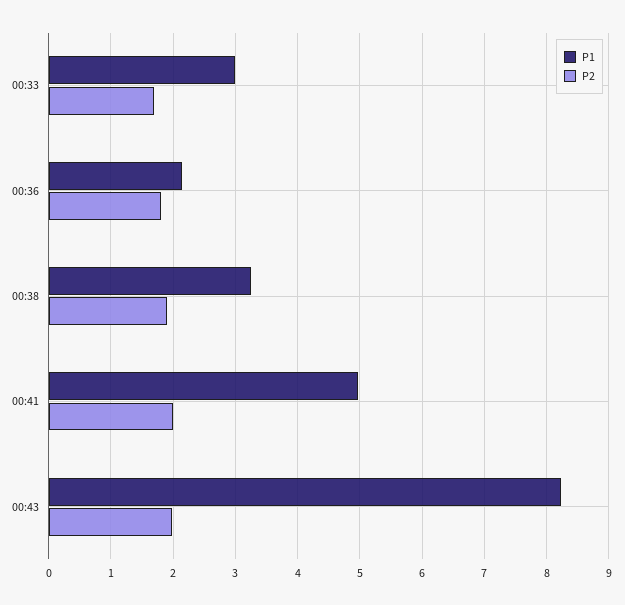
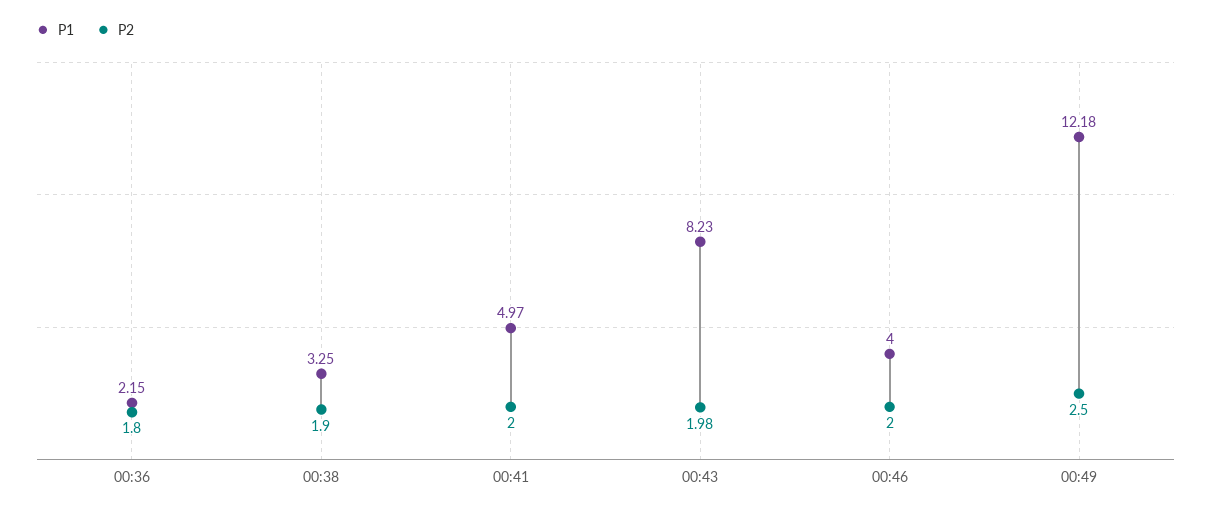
P1, 00:33: 3 -> none
P2, 00:33: 1.7 -> none
P1, 00:46: none -> 4
P2, 00:46: none -> 2
P1, 00:49: none -> 12.18
P2, 00:49: none -> 2.5

